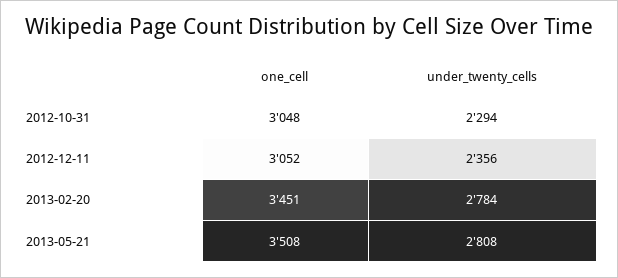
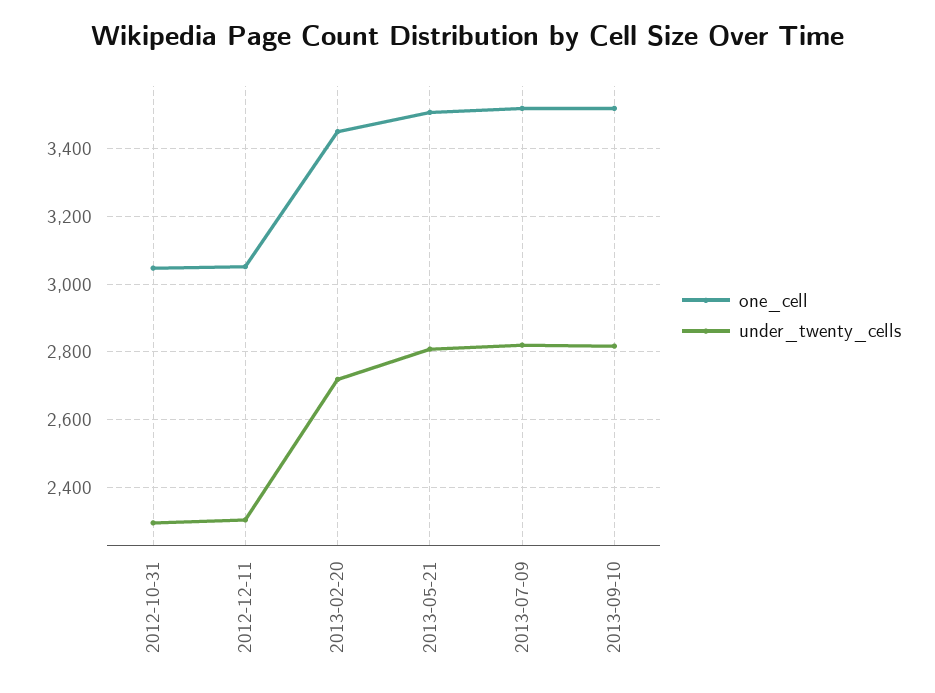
under_twenty_cells, 2012-12-11: 2356 -> 2300
under_twenty_cells, 2013-02-20: 2784 -> 2720
one_cell, 2013-07-09: none -> 3520
under_twenty_cells, 2013-07-09: none -> 2820
one_cell, 2013-09-10: none -> 3520
under_twenty_cells, 2013-09-10: none -> 2820

